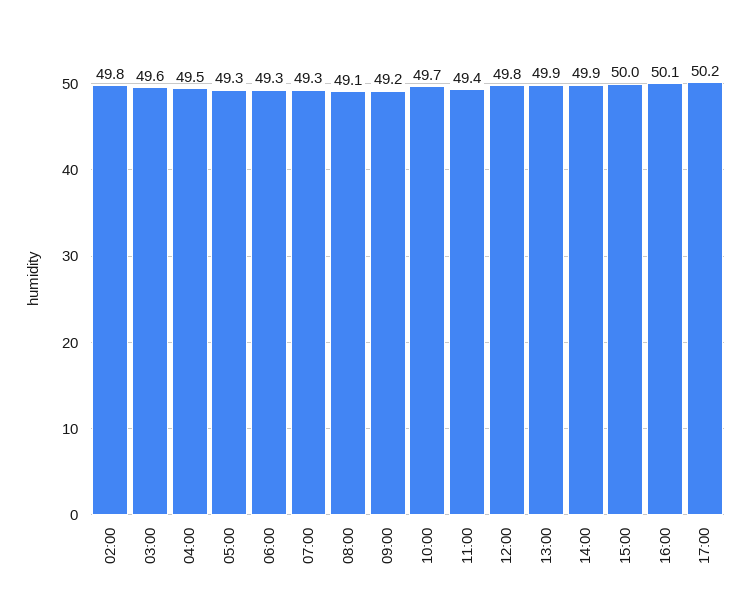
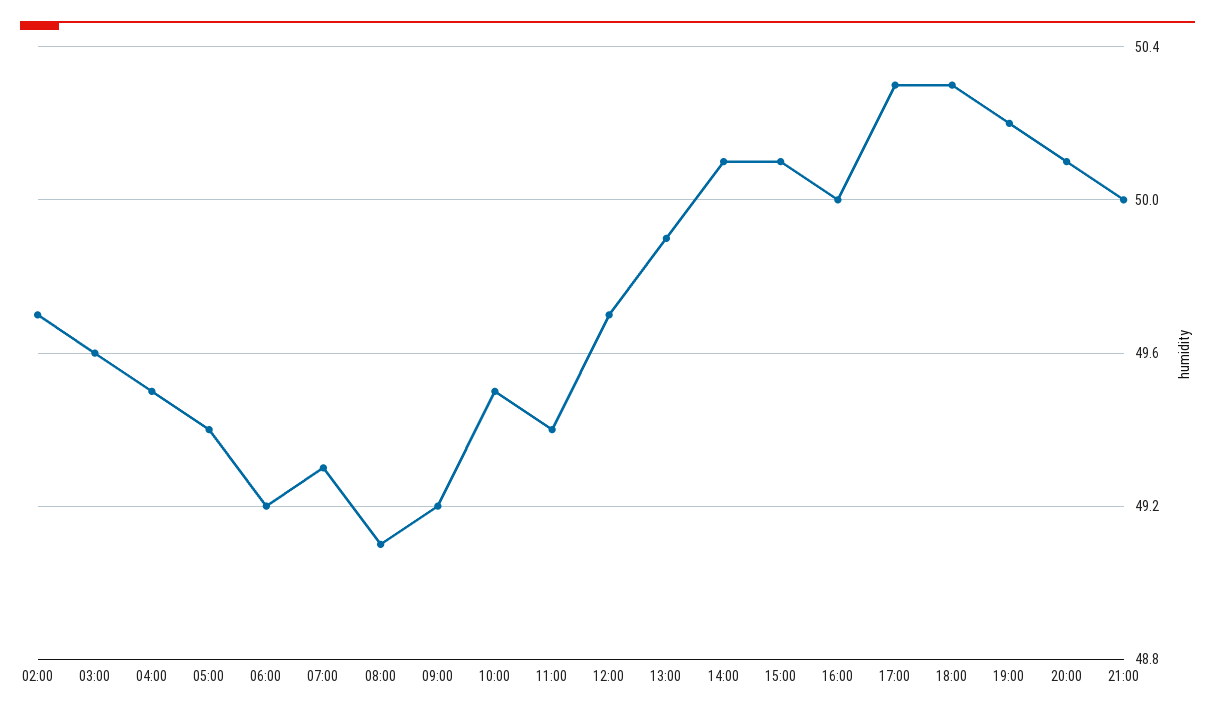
02:00: 49.8 -> 49.7
05:00: 49.3 -> 49.4
06:00: 49.3 -> 49.2
10:00: 49.7 -> 49.5
12:00: 49.8 -> 49.7
14:00: 49.9 -> 50.1
15:00: 50 -> 50.1
16:00: 50.1 -> 50
17:00: 50.2 -> 50.3
18:00: none -> 50.3
19:00: none -> 50.2
20:00: none -> 50.1
21:00: none -> 50

